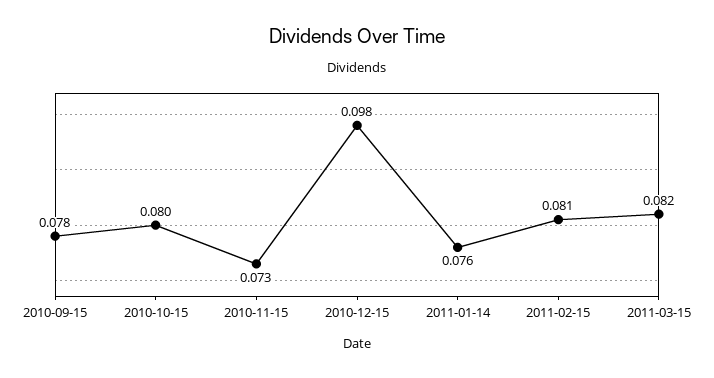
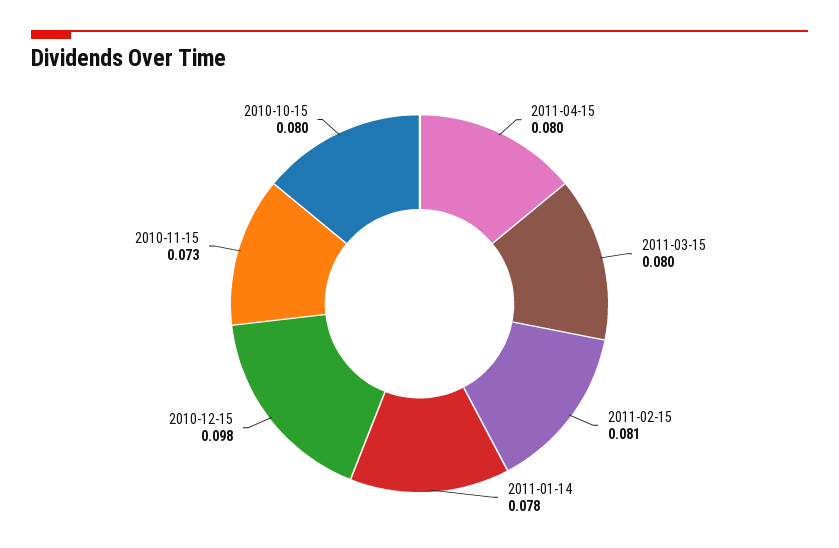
2010-09-15: 0.078 -> none
2011-01-14: 0.076 -> 0.078
2011-03-15: 0.082 -> 0.08
2011-04-15: none -> 0.08

